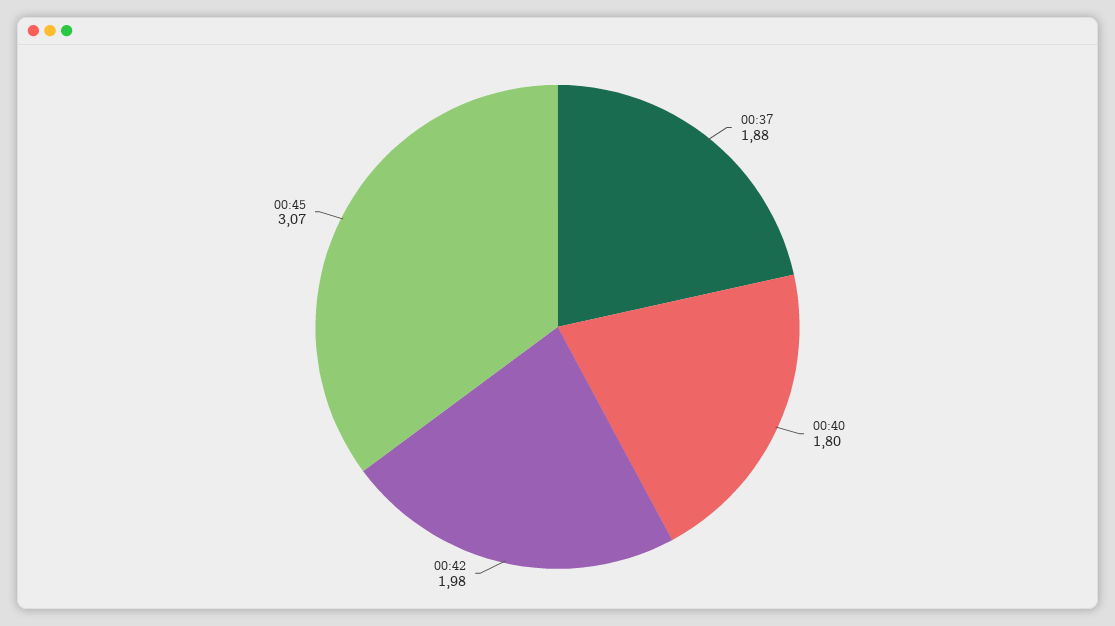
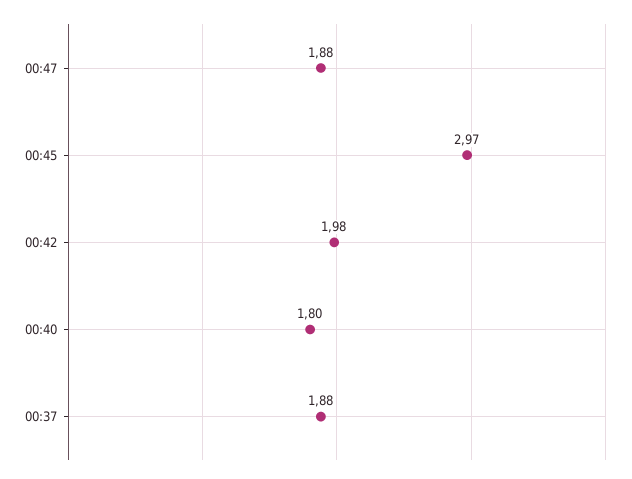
00:45: 3.07 -> 2.97
00:47: none -> 1.88

